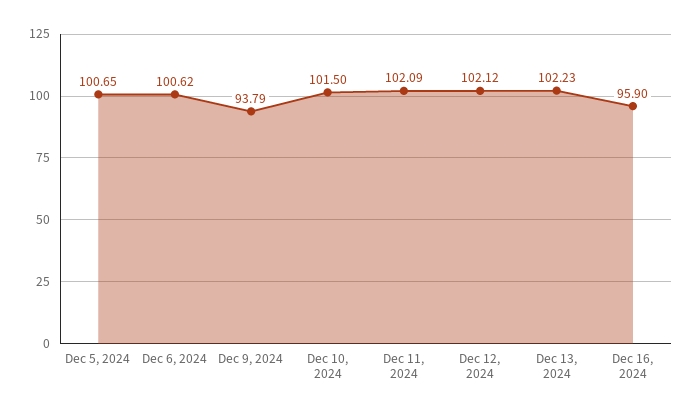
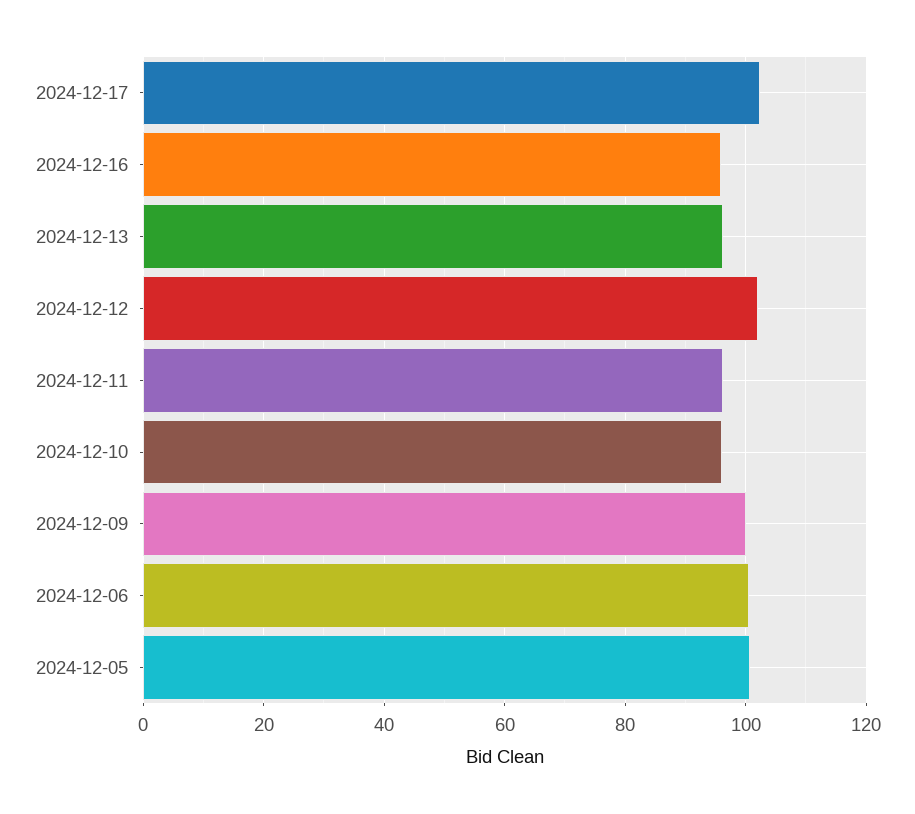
Dec 9, 2024: 93.79 -> 100
Dec 10, 2024: 101.5 -> 96
Dec 11, 2024: 102.09 -> 96
Dec 13, 2024: 102.23 -> 96
2024-12-17: none -> 102

